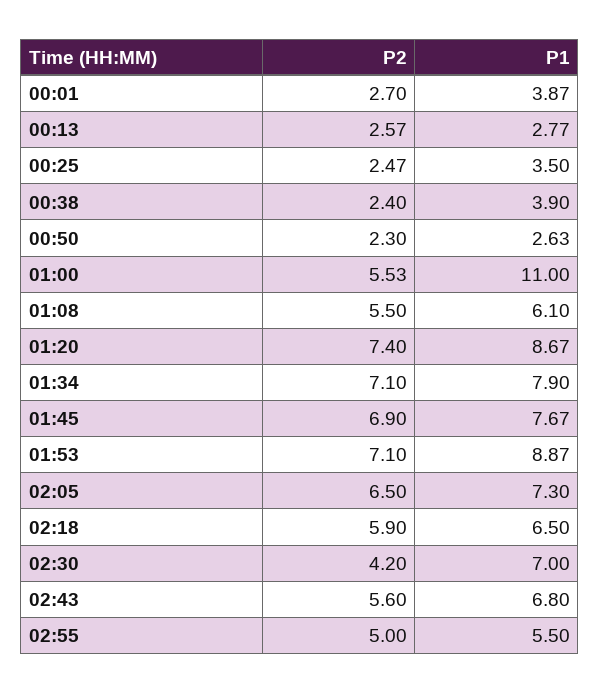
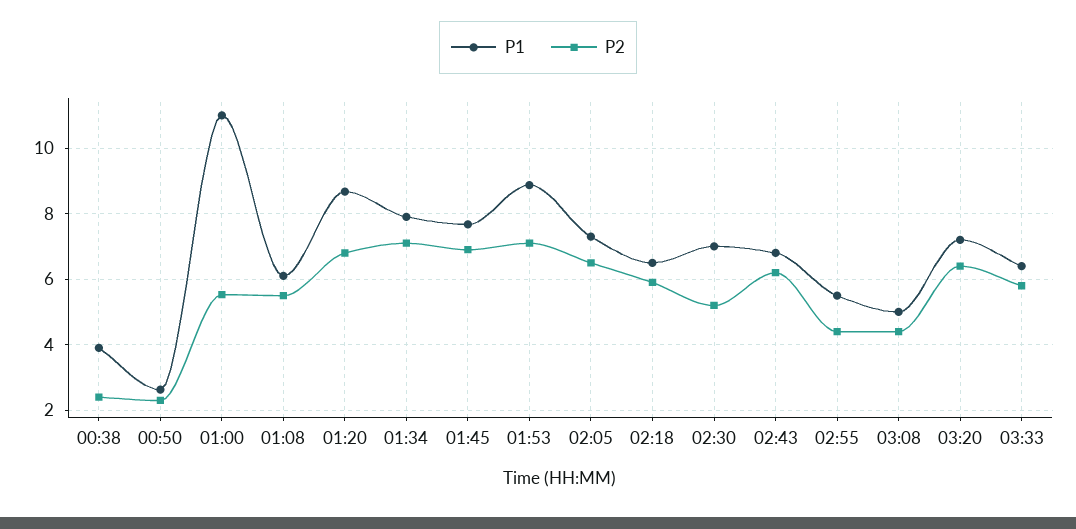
P2, 00:01: 2.7 -> none
P1, 00:01: 3.87 -> none
P2, 00:13: 2.57 -> none
P1, 00:13: 2.77 -> none
P2, 00:25: 2.47 -> none
P1, 00:25: 3.5 -> none
P2, 01:20: 7.4 -> 6.8
P2, 02:30: 4.2 -> 5.2
P2, 02:43: 5.6 -> 6.2
P2, 02:55: 5 -> 4.4
P1, 03:08: none -> 5
P2, 03:08: none -> 4.4
P1, 03:20: none -> 7.2
P2, 03:20: none -> 6.4
P1, 03:33: none -> 6.4
P2, 03:33: none -> 5.8

